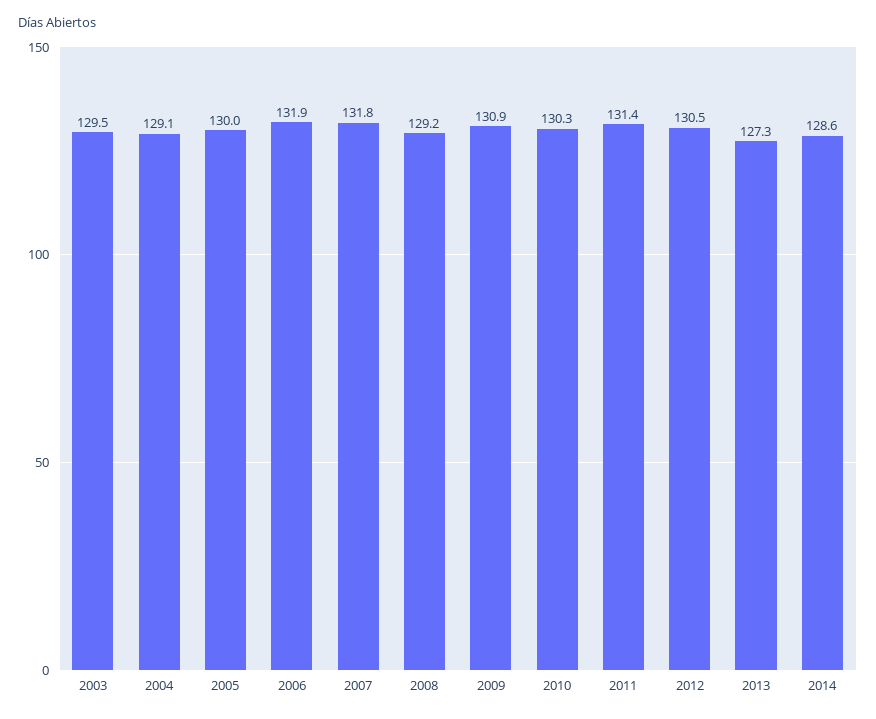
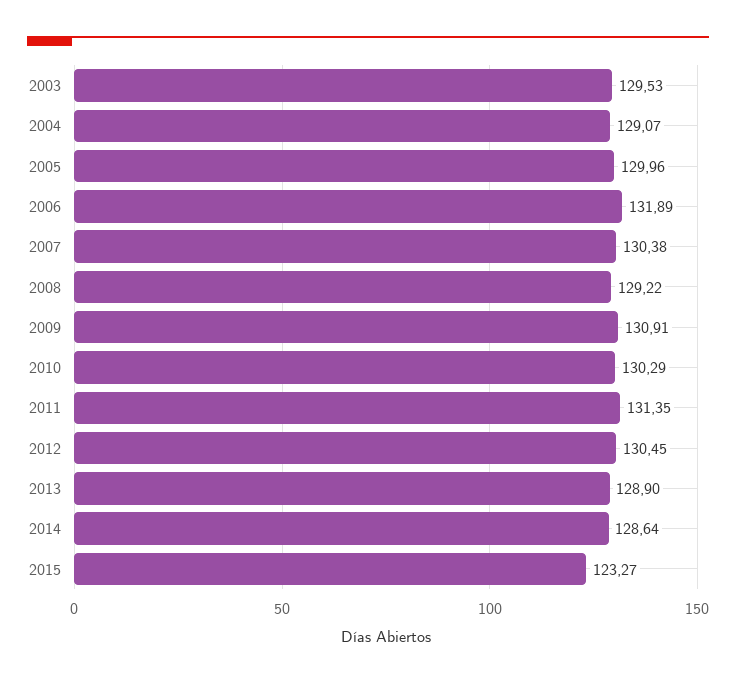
2007: 131.8 -> 130.38
2013: 127.3 -> 128.9
2015: none -> 123.27

